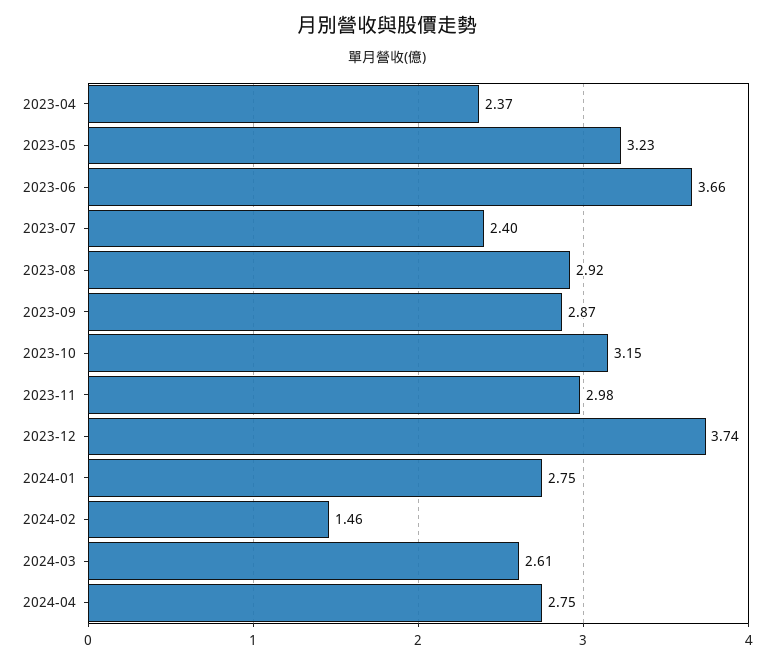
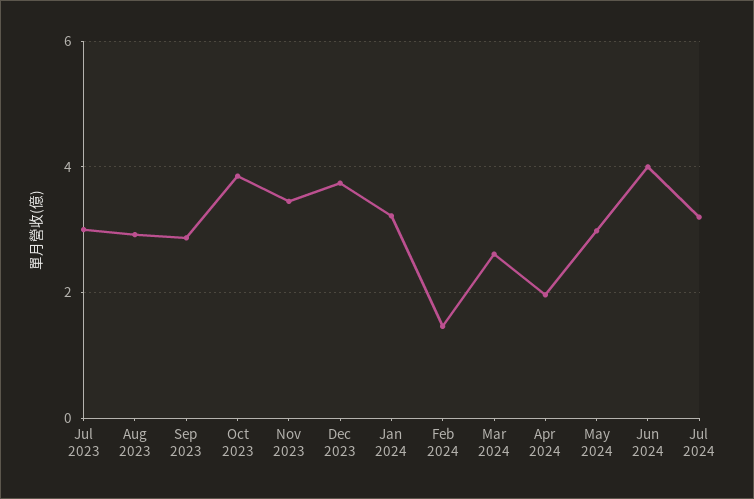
2023-04: 2.37 -> none
2023-05: 3.23 -> none
2023-06: 3.66 -> none
2023-07: 2.4 -> 3
2023-10: 3.15 -> 3.8
2023-11: 2.98 -> 3.4
2024-01: 2.75 -> 3.2
2024-04: 2.75 -> 2
May 2024: none -> 3
Jun 2024: none -> 4
Jul 2024: none -> 3.2

